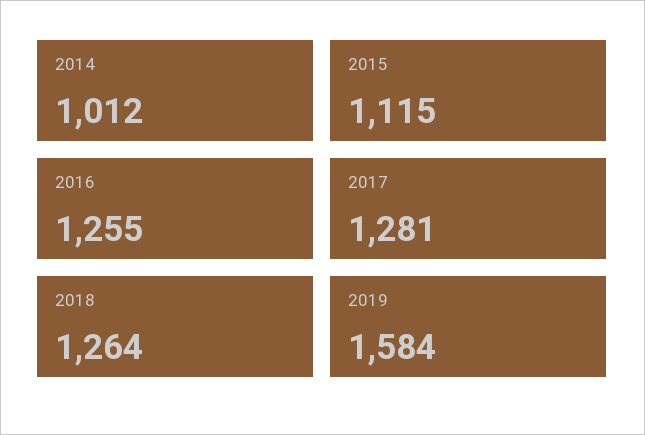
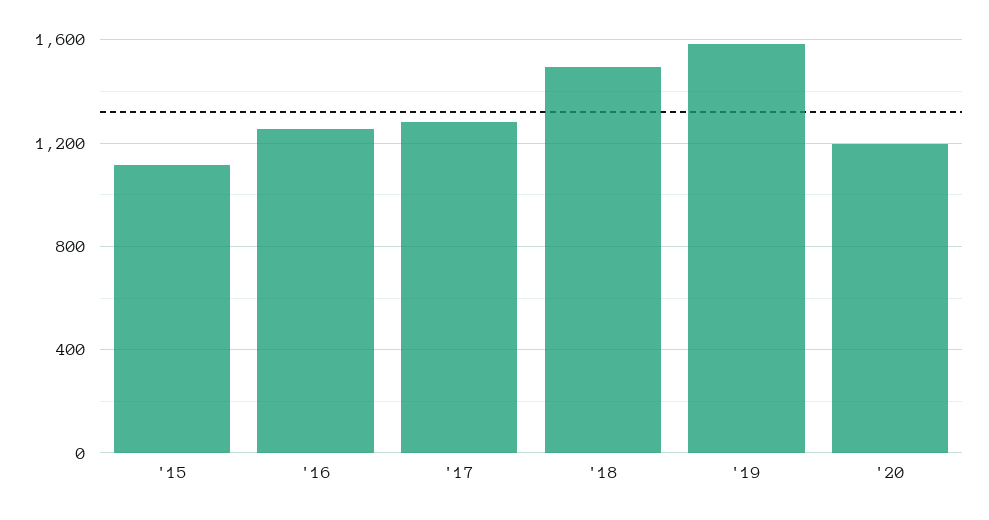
2014: 1012 -> none
2018: 1264 -> 1500
'20: none -> 1200

